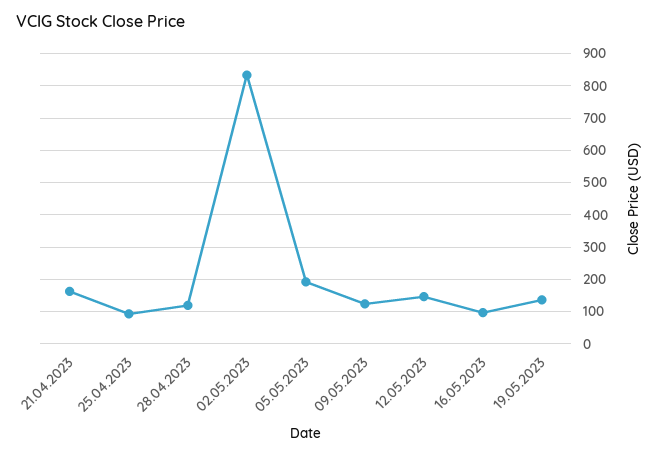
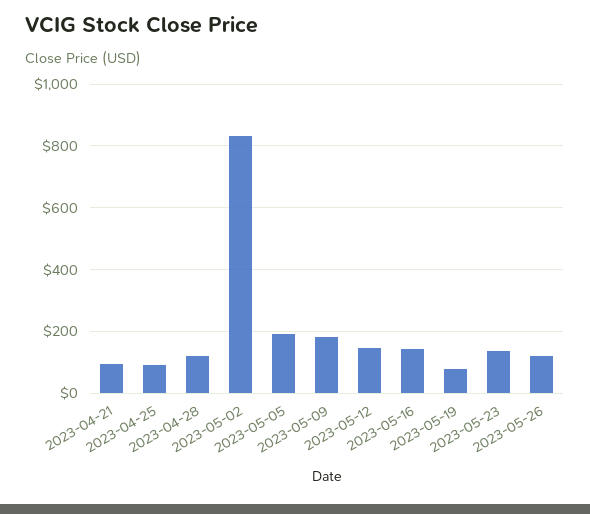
21.04.2023: 160 -> 100
09.05.2023: 120 -> 180
16.05.2023: 100 -> 140
19.05.2023: 140 -> 80
2023-05-23: none -> 140
2023-05-26: none -> 120

